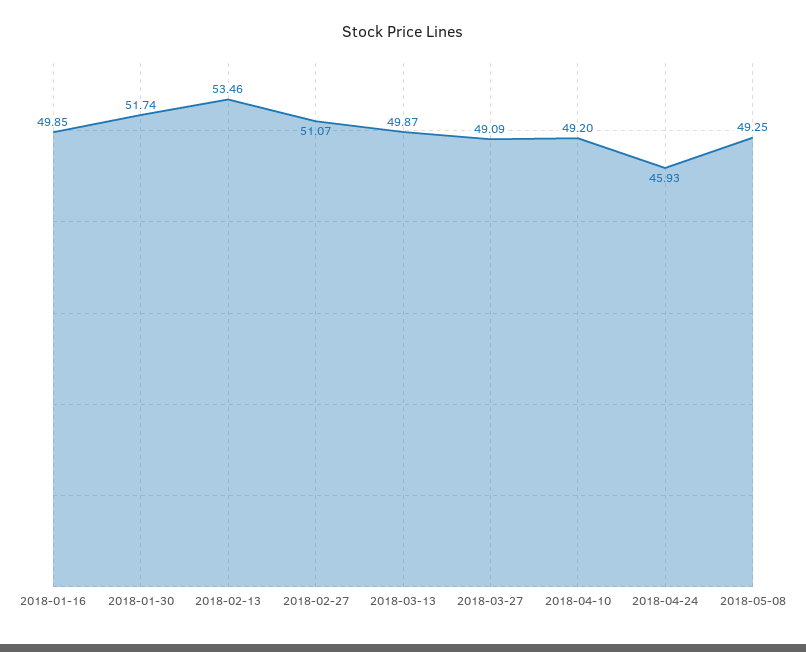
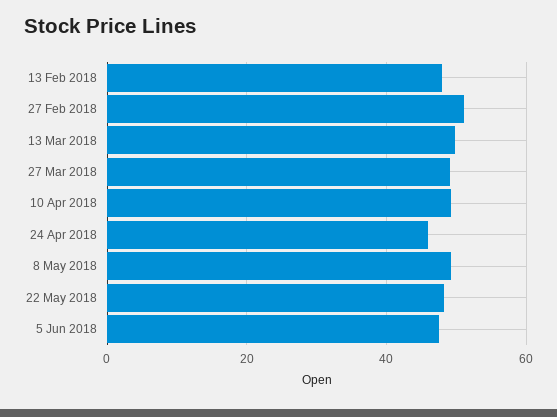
2018-01-16: 49.85 -> none
2018-01-30: 51.74 -> none
2018-02-13: 53.46 -> 48
22 May 2018: none -> 48
5 Jun 2018: none -> 48

